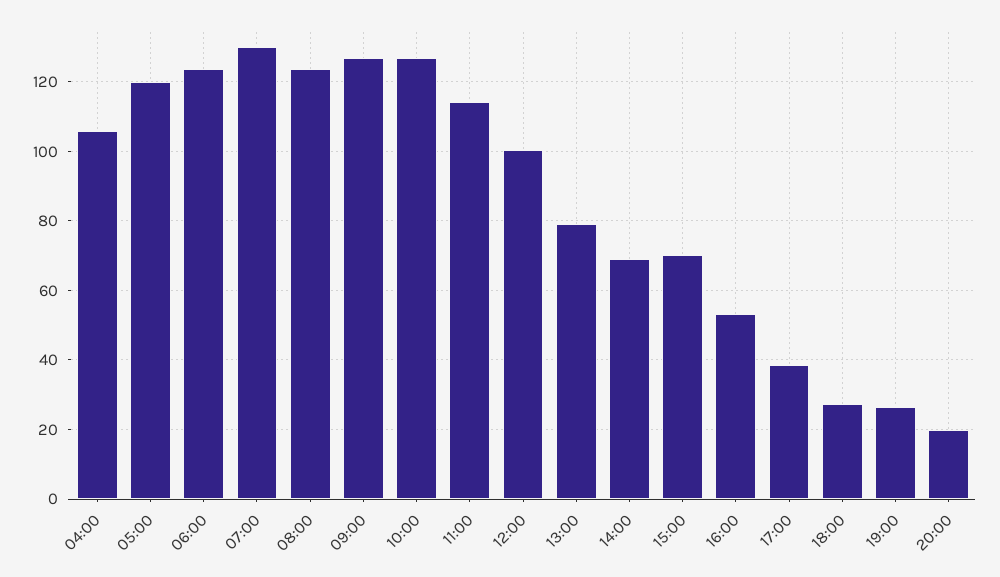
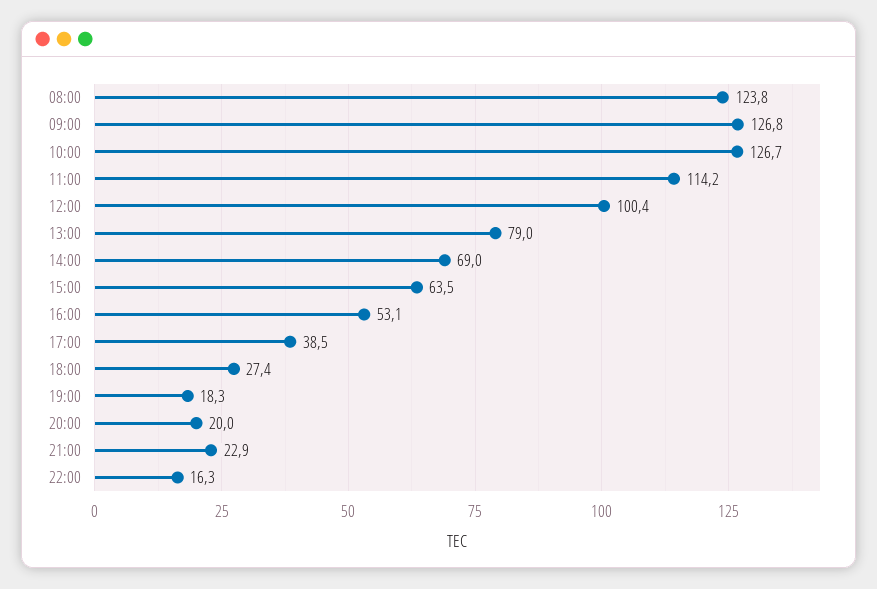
04:00: 106 -> none
05:00: 120 -> none
06:00: 124 -> none
07:00: 130 -> none
15:00: 70 -> 63.5
19:00: 26 -> 18.3
21:00: none -> 22.9
22:00: none -> 16.3

